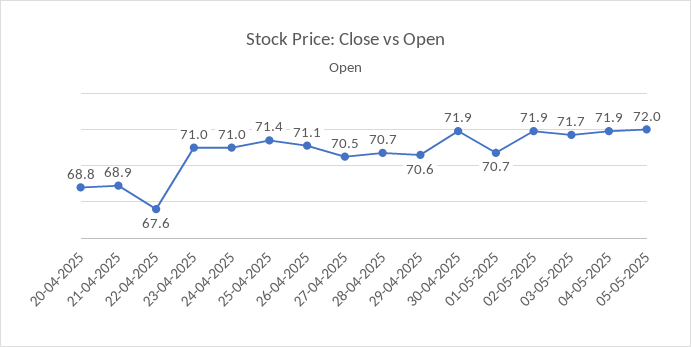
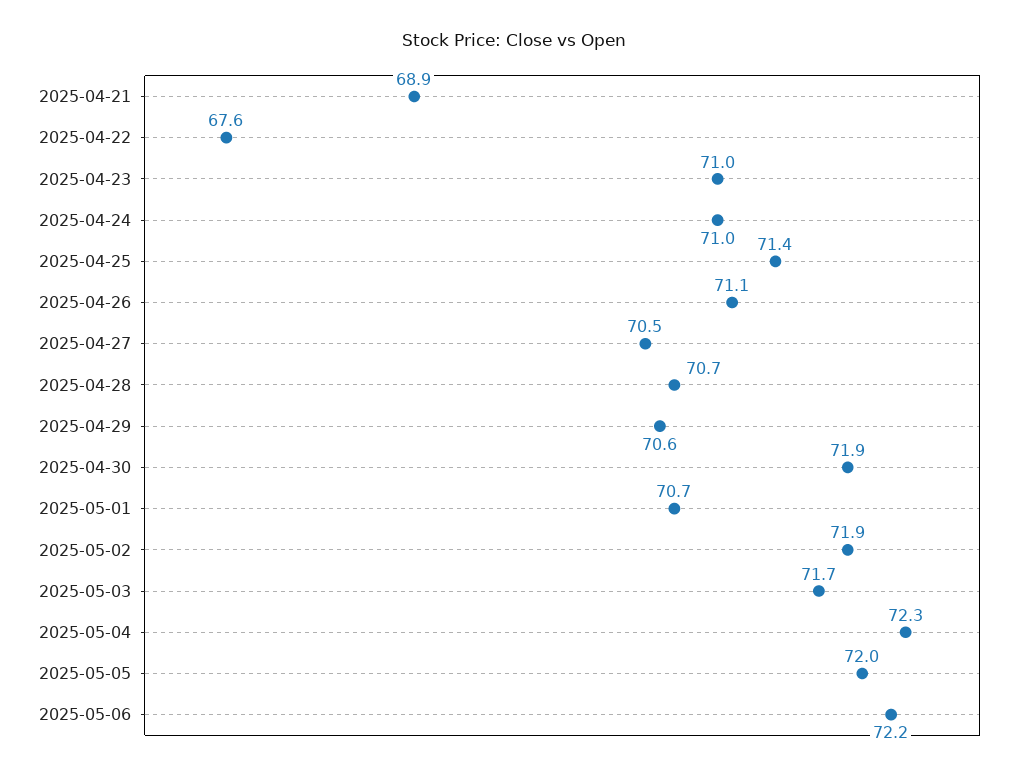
20-04-2025: 68.8 -> none
04-05-2025: 71.9 -> 72.3
2025-05-06: none -> 72.2

